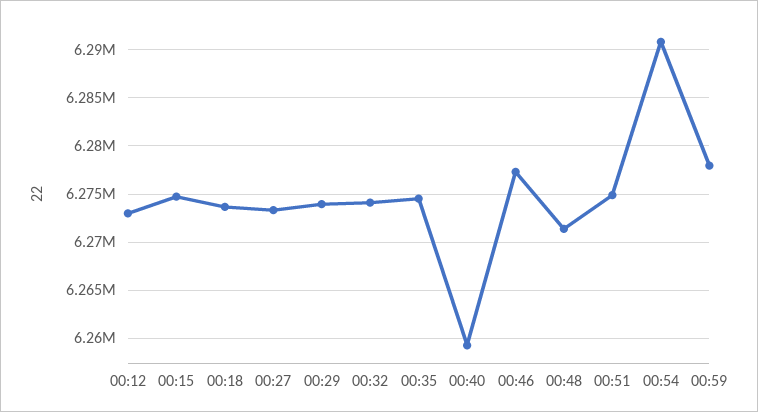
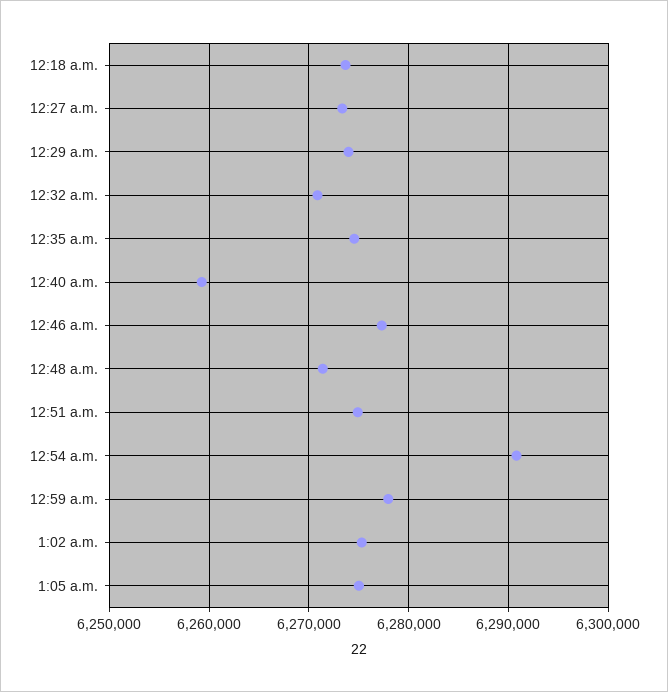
00:12: 6273000 -> none
00:15: 6275000 -> none
00:32: 6274000 -> 6271000
1:02 a.m.: none -> 6275000
1:05 a.m.: none -> 6275000

